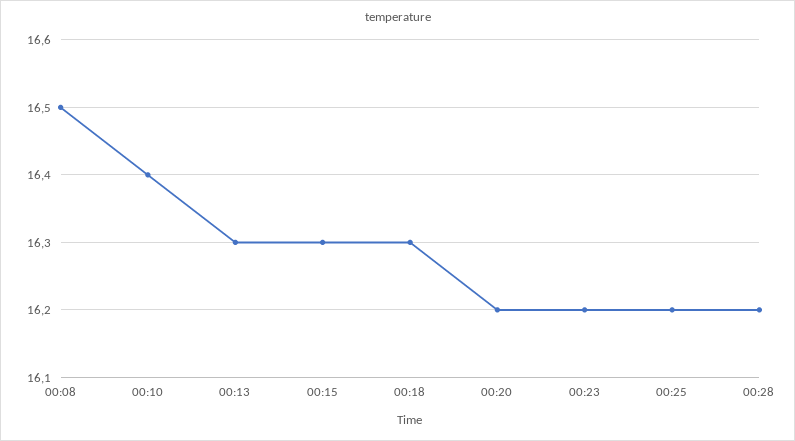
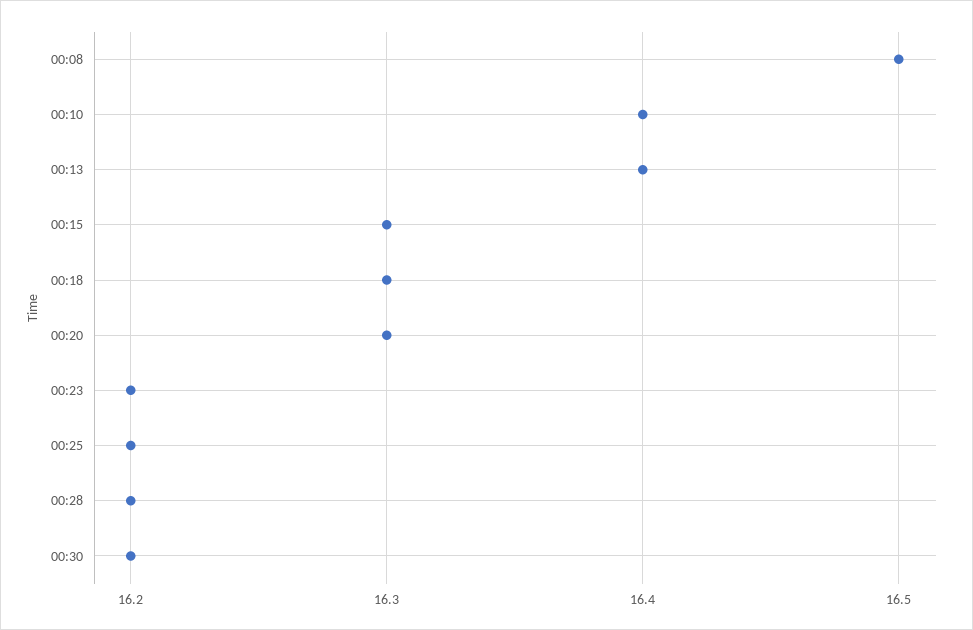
00:13: 16.3 -> 16.4
00:20: 16.2 -> 16.3
00:30: none -> 16.2

